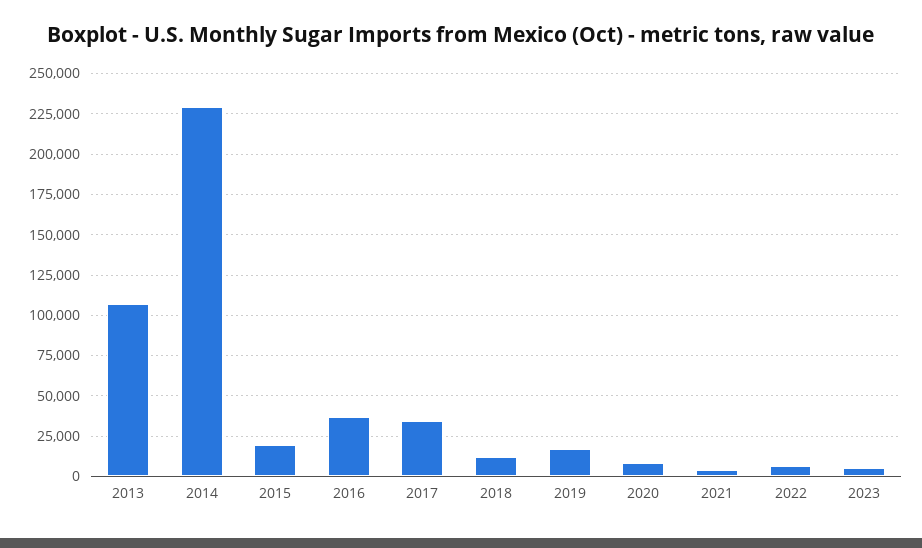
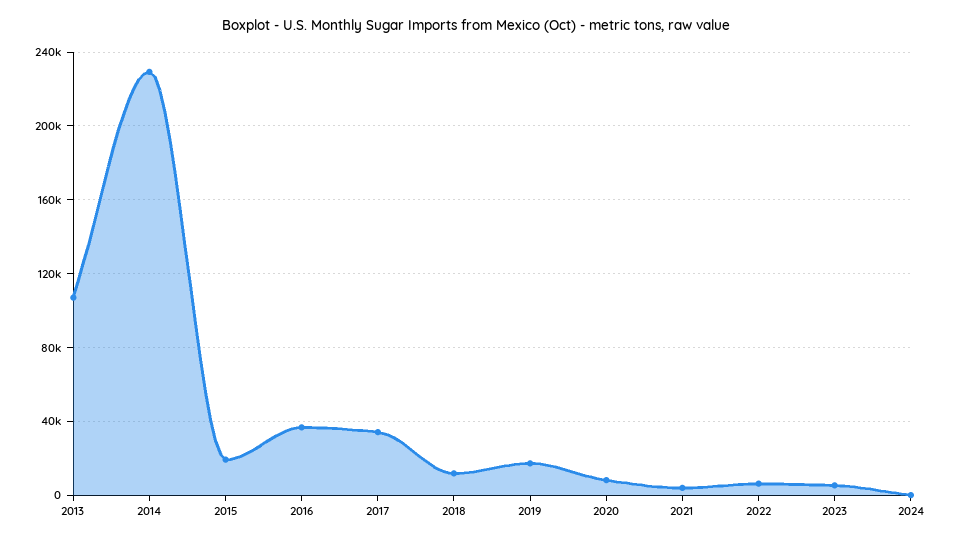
2024: none -> 0

